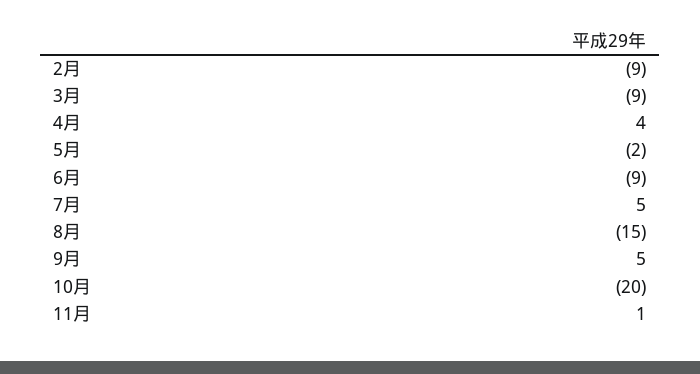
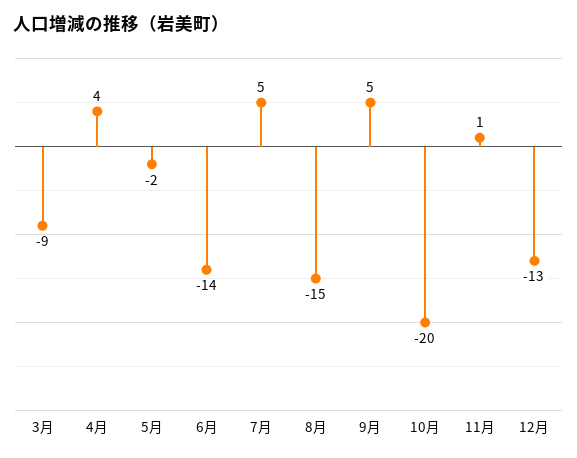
2月: -9 -> none
6月: -9 -> -14
12月: none -> -13

